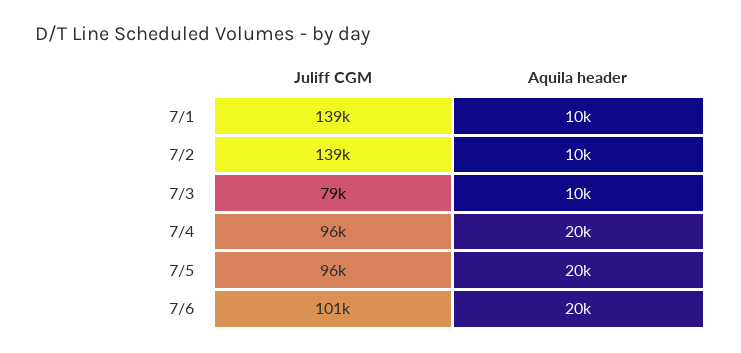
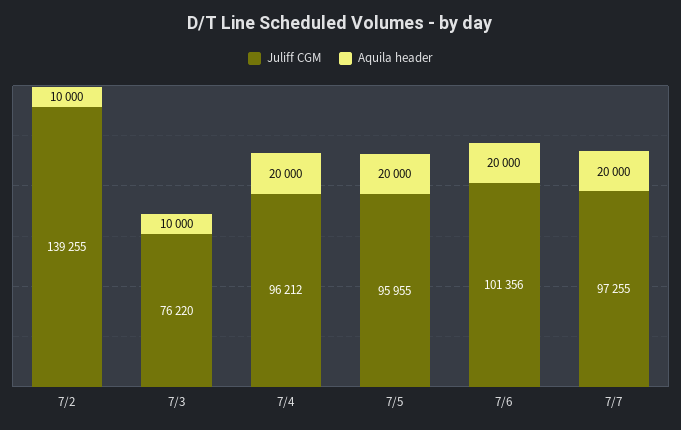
Juliff CGM, 7/1: 139000 -> none
Aquila header, 7/1: 10000 -> none
Juliff CGM, 7/3: 79000 -> 76220
Juliff CGM, 7/7: none -> 97255
Aquila header, 7/7: none -> 20000

